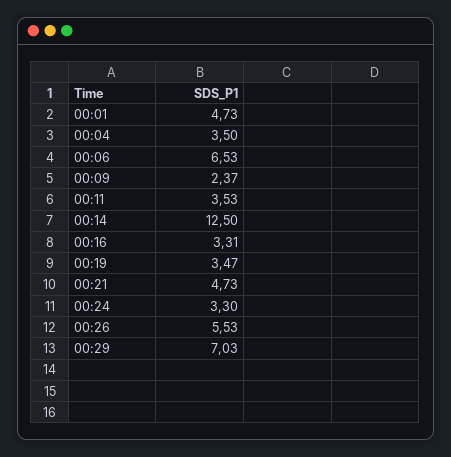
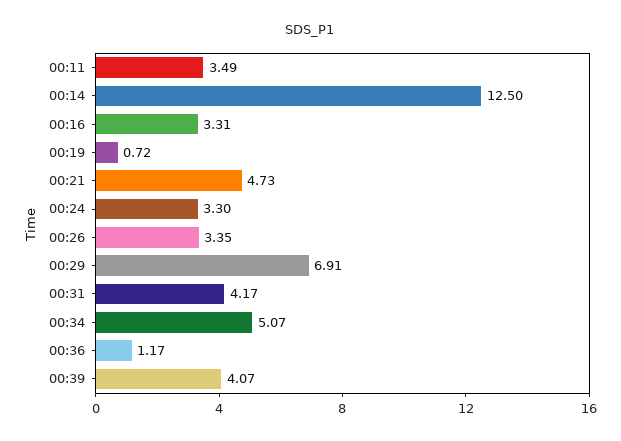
00:01: 4.73 -> none
00:04: 3.5 -> none
00:06: 6.53 -> none
00:09: 2.37 -> none
00:11: 3.53 -> 3.49
00:19: 3.47 -> 0.72
00:26: 5.53 -> 3.35
00:29: 7.03 -> 6.91
00:31: none -> 4.17
00:34: none -> 5.07
00:36: none -> 1.17
00:39: none -> 4.07

